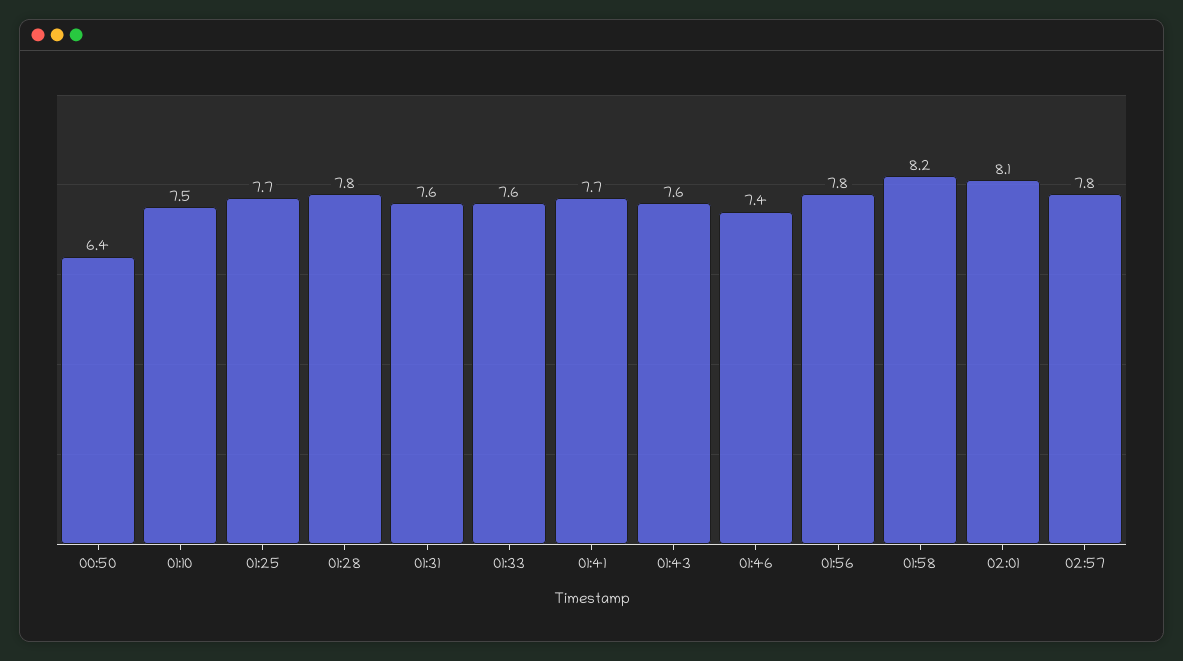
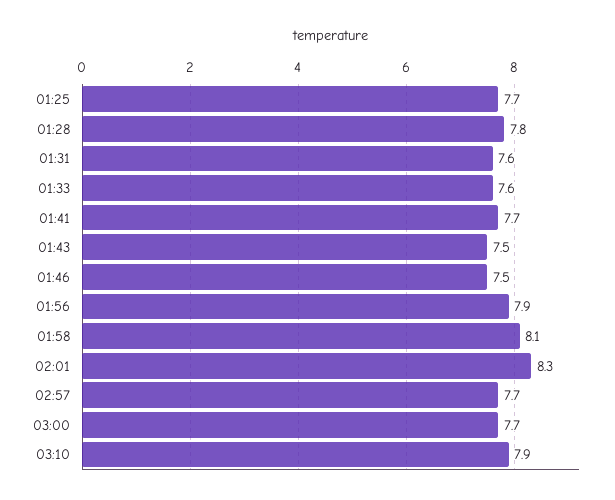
00:50: 6.4 -> none
01:10: 7.5 -> none
01:43: 7.6 -> 7.5
01:46: 7.4 -> 7.5
01:56: 7.8 -> 7.9
01:58: 8.2 -> 8.1
02:01: 8.1 -> 8.3
02:57: 7.8 -> 7.7
03:00: none -> 7.7
03:10: none -> 7.9

